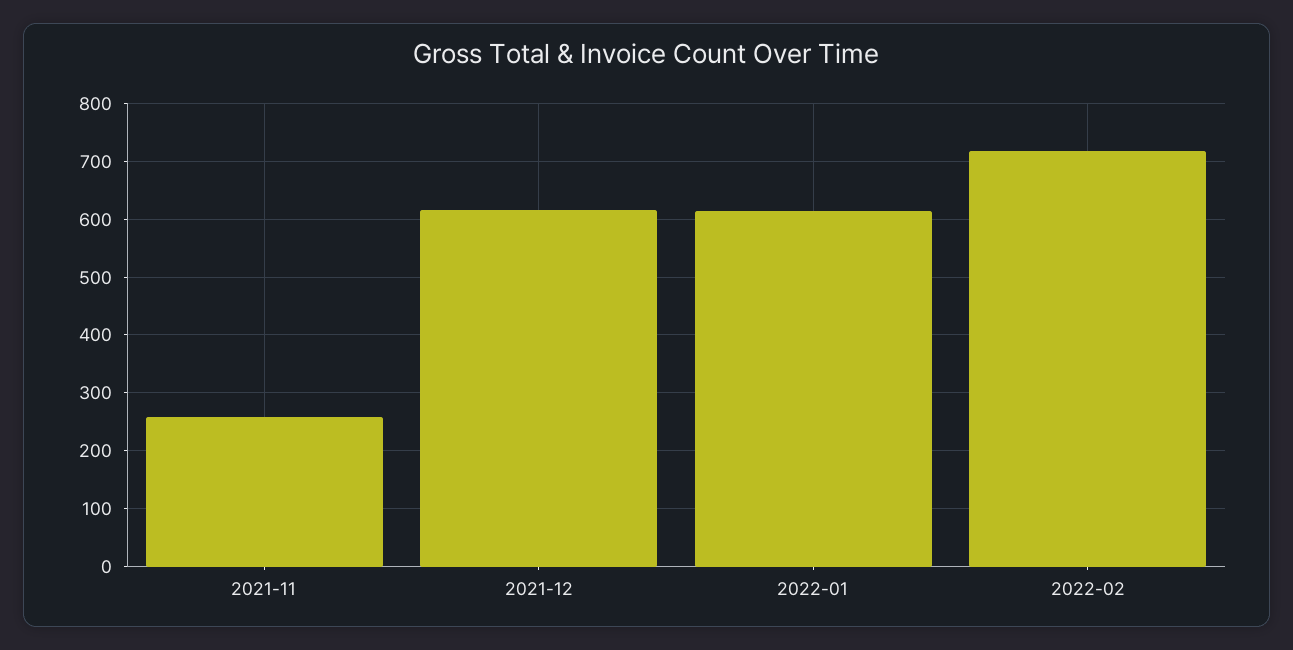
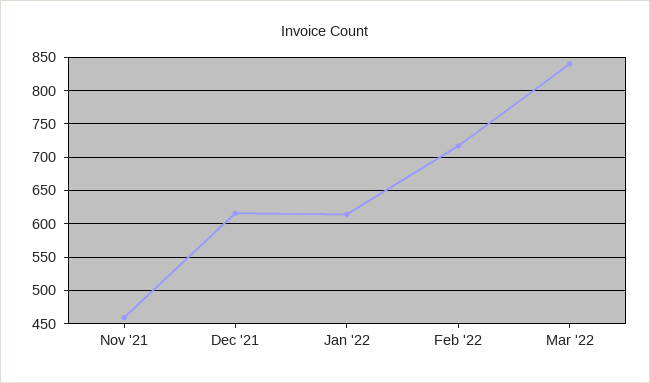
2021-11: 260 -> 460
Mar '22: none -> 840

